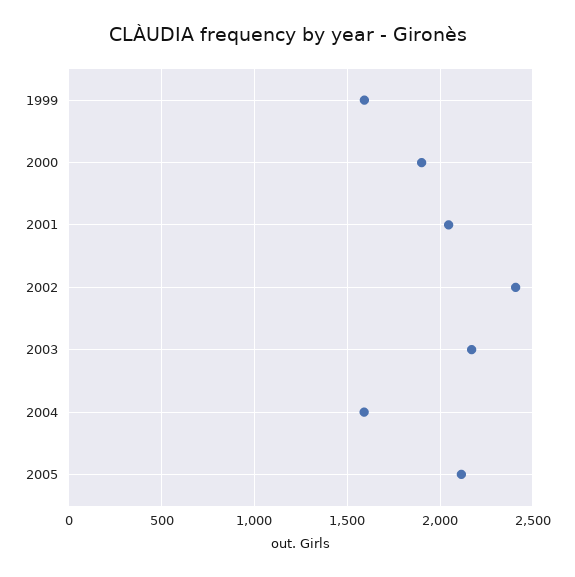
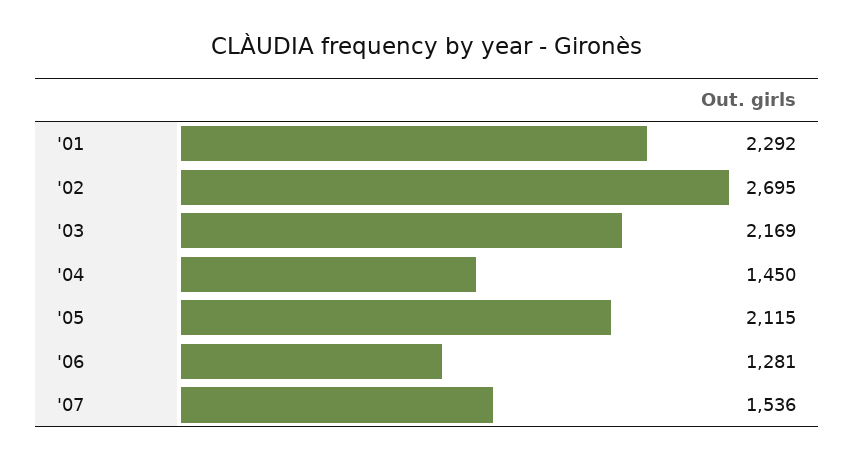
1999: 1600 -> none
2000: 1900 -> none
2001: 2050 -> 2292
2002: 2400 -> 2695
2004: 1600 -> 1450
'06: none -> 1281
'07: none -> 1536

